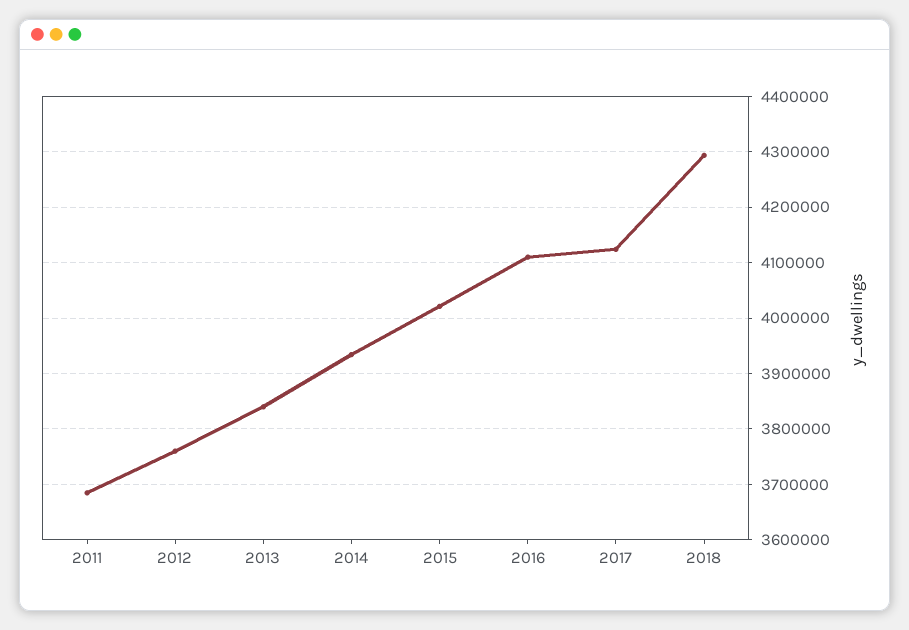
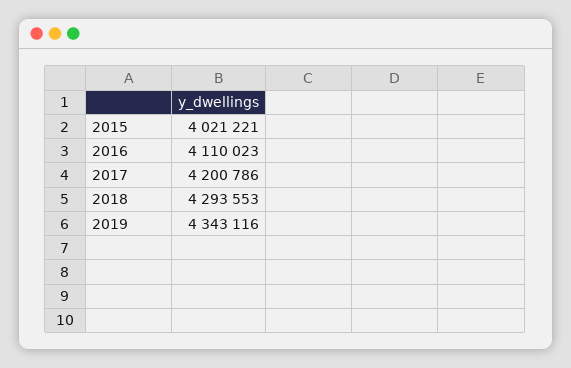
2011: 3680000 -> none
2012: 3760000 -> none
2013: 3840000 -> none
2014: 3940000 -> none
2017: 4120000 -> 4200786
2019: none -> 4343116

